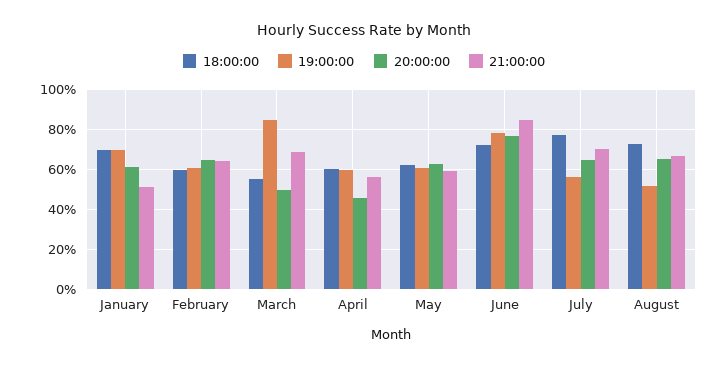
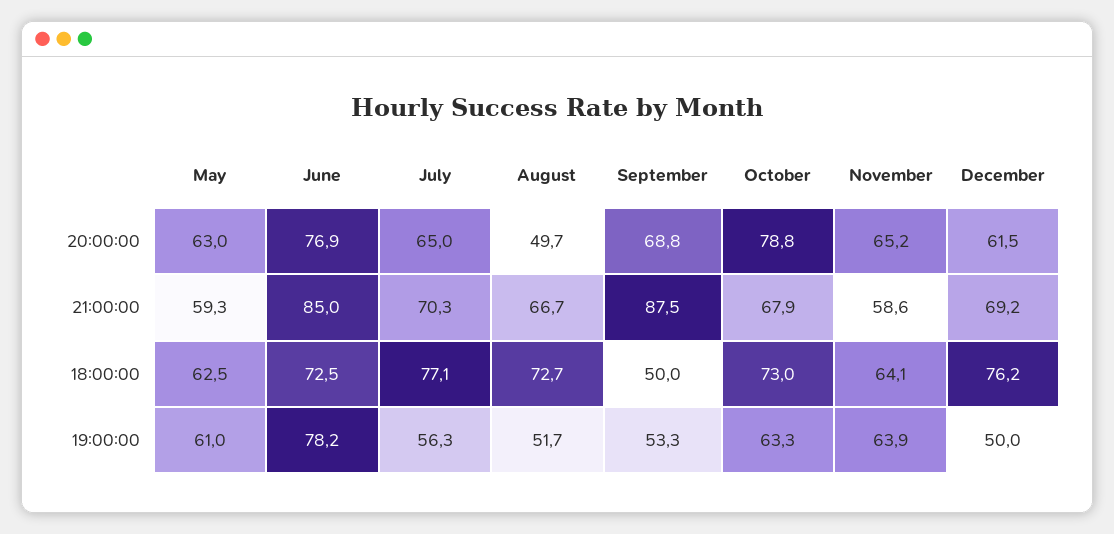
18:00:00, January: 70 -> none
19:00:00, January: 70 -> none
20:00:00, January: 60 -> none
21:00:00, January: 50 -> none
18:00:00, February: 60 -> none
19:00:00, February: 60 -> none
20:00:00, February: 65 -> none
21:00:00, February: 65 -> none
18:00:00, March: 55 -> none
19:00:00, March: 85 -> none
20:00:00, March: 50 -> none
21:00:00, March: 70 -> none
18:00:00, April: 60 -> none
19:00:00, April: 60 -> none
20:00:00, April: 45 -> none
21:00:00, April: 55 -> none
20:00:00, August: 65 -> 49.7
20:00:00, September: none -> 68.8
20:00:00, October: none -> 78.8
20:00:00, November: none -> 65.2
20:00:00, December: none -> 61.5
21:00:00, September: none -> 87.5
21:00:00, October: none -> 67.9
21:00:00, November: none -> 58.6
21:00:00, December: none -> 69.2
18:00:00, September: none -> 50
18:00:00, October: none -> 73
18:00:00, November: none -> 64.1
18:00:00, December: none -> 76.2
19:00:00, September: none -> 53.3
19:00:00, October: none -> 63.3
19:00:00, November: none -> 63.9
19:00:00, December: none -> 50

